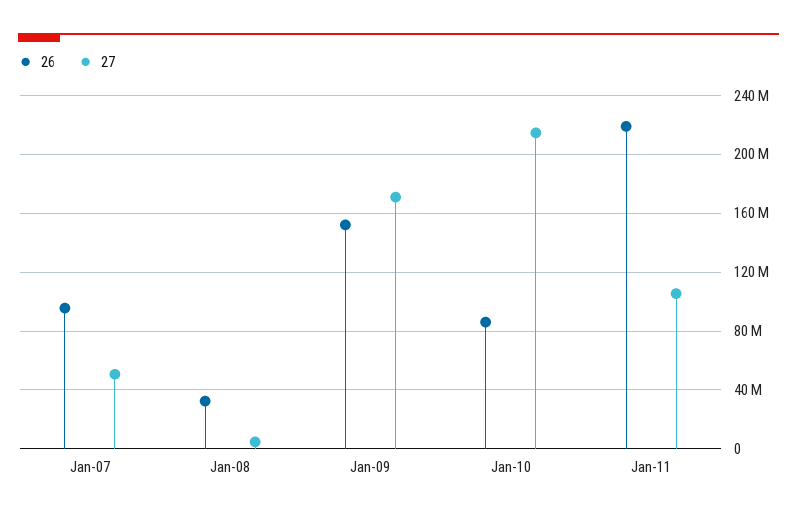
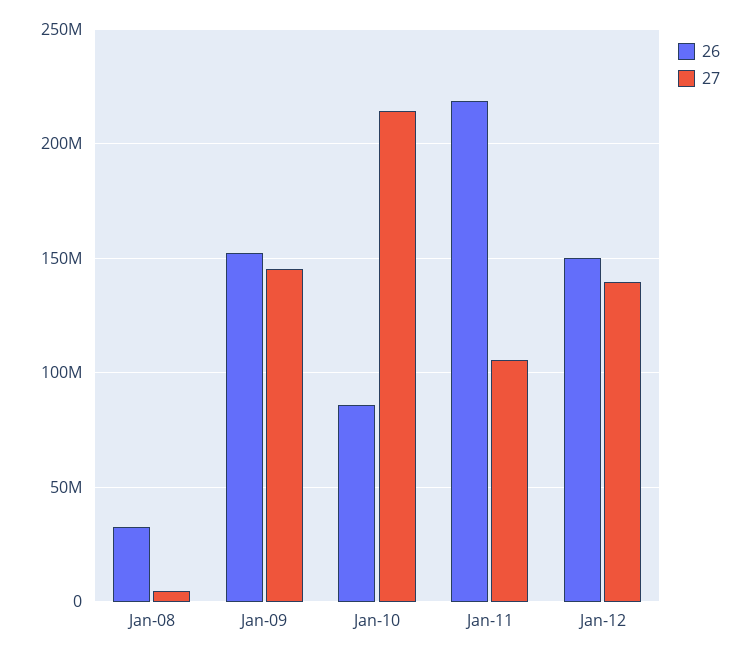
26, Jan-07: 95000000 -> none
27, Jan-07: 50000000 -> none
27, Jan-09: 170000000 -> 145000000
26, Jan-12: none -> 150000000
27, Jan-12: none -> 140000000

